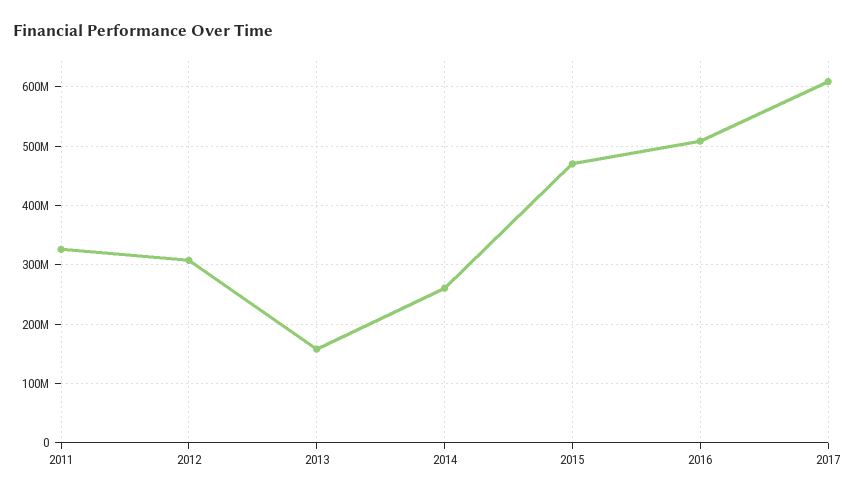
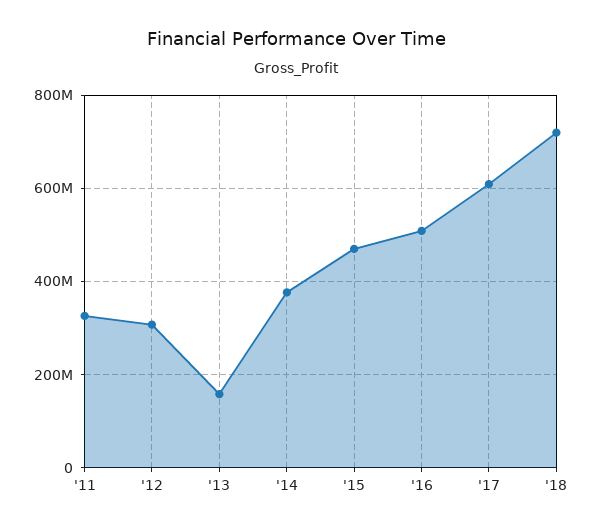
2014: 260000000 -> 380000000
'18: none -> 720000000

